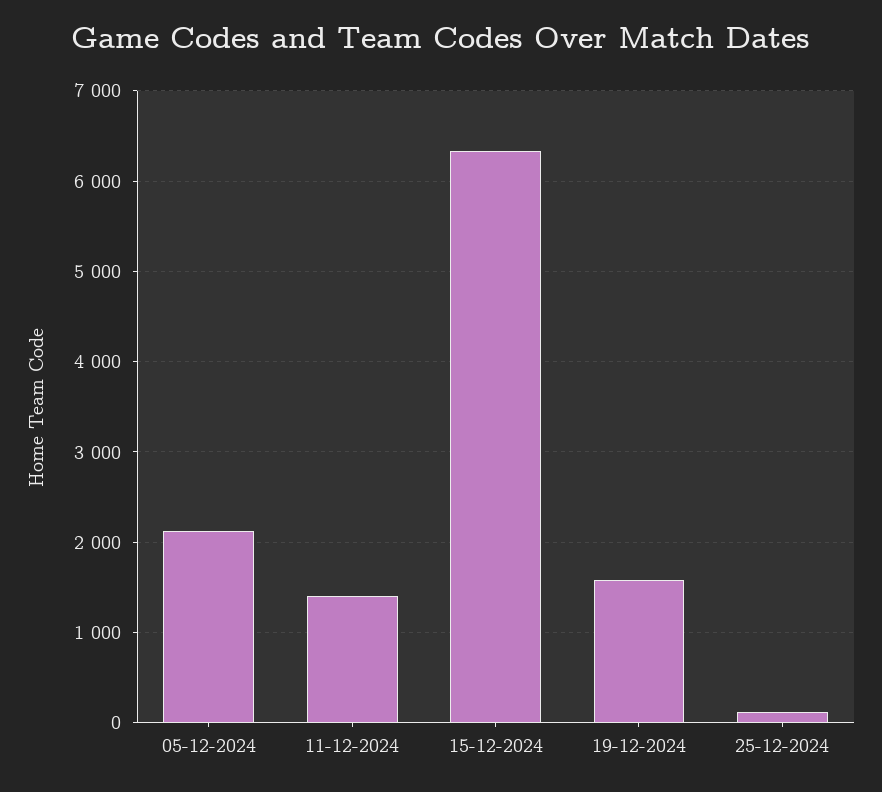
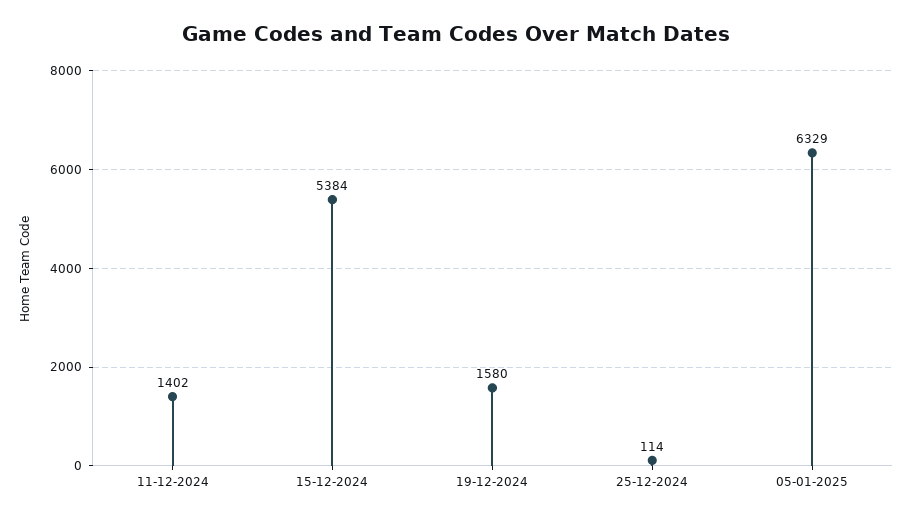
05-12-2024: 2100 -> none
15-12-2024: 6300 -> 5384
05-01-2025: none -> 6329

